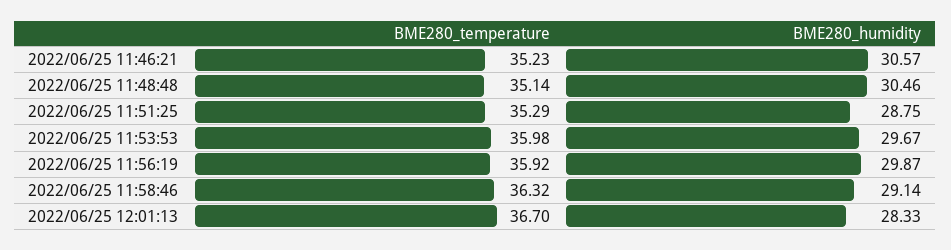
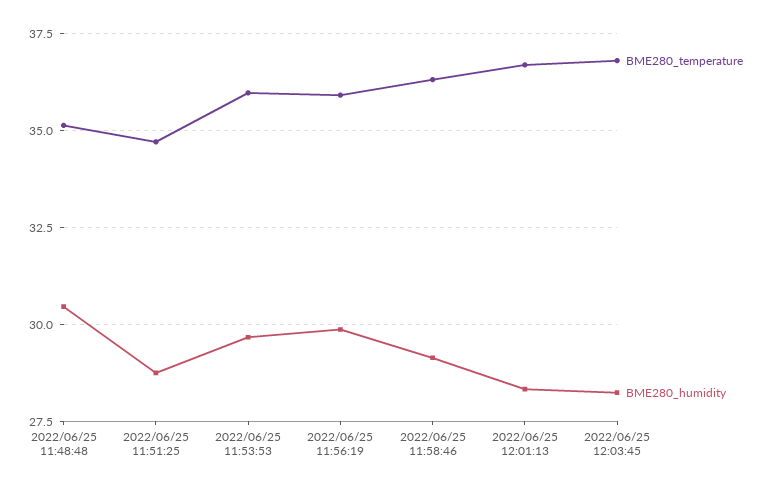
BME280_temperature, 2022/06/25 11:46:21: 35.23 -> none
BME280_humidity, 2022/06/25 11:46:21: 30.57 -> none
BME280_temperature, 2022/06/25 11:51:25: 35.29 -> 34.75
BME280_temperature, 2022/06/25 12:03:45: none -> 36.75
BME280_humidity, 2022/06/25 12:03:45: none -> 28.25

